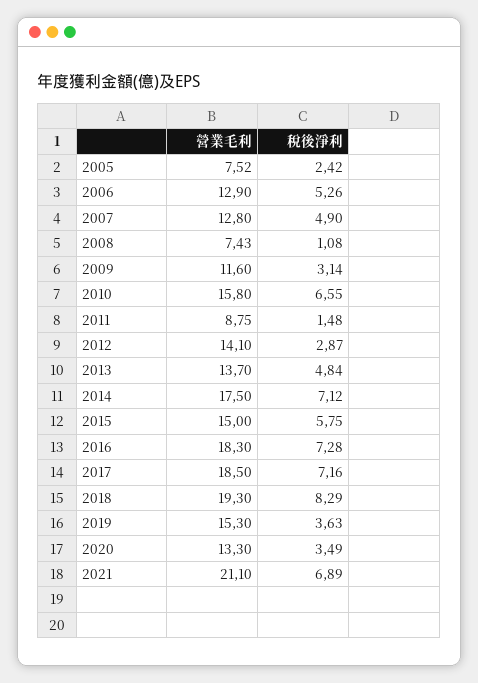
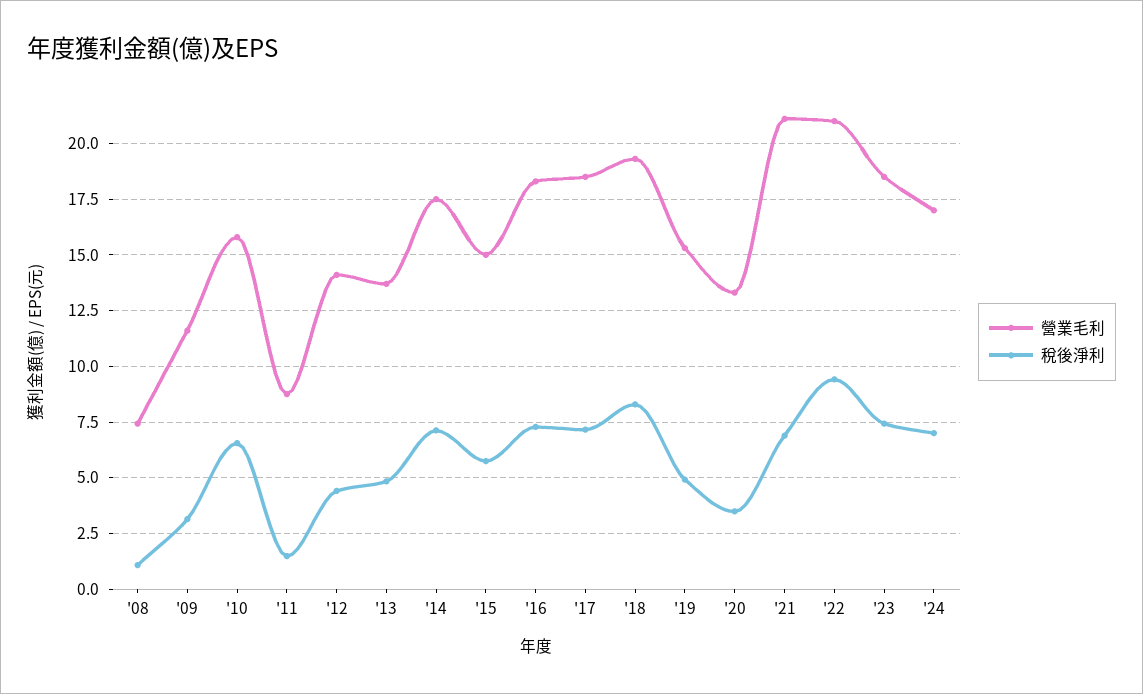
營業毛利, 2005: 7.52 -> none
稅後淨利, 2005: 2.42 -> none
營業毛利, 2006: 12.9 -> none
稅後淨利, 2006: 5.26 -> none
營業毛利, 2007: 12.8 -> none
稅後淨利, 2007: 4.9 -> none
稅後淨利, 2012: 2.87 -> 4.5
稅後淨利, 2019: 3.63 -> 5
營業毛利, '22: none -> 21
稅後淨利, '22: none -> 9.5
營業毛利, '23: none -> 18.5
稅後淨利, '23: none -> 7.5
營業毛利, '24: none -> 17
稅後淨利, '24: none -> 7

